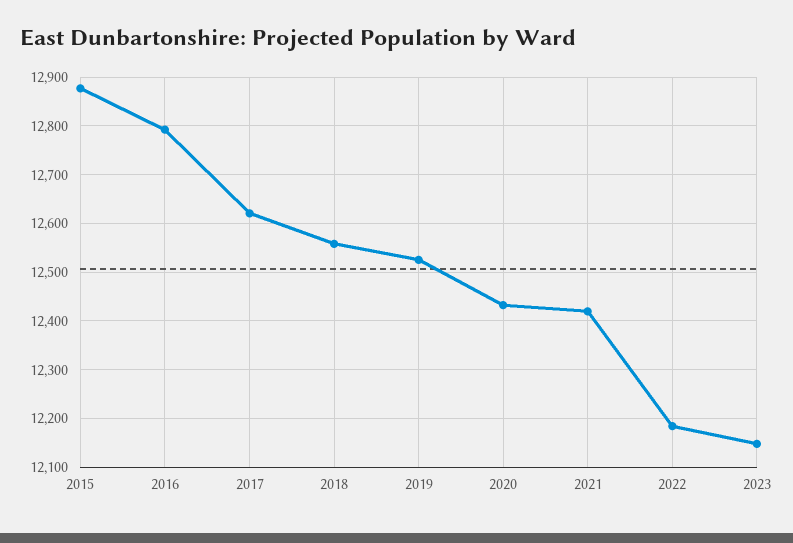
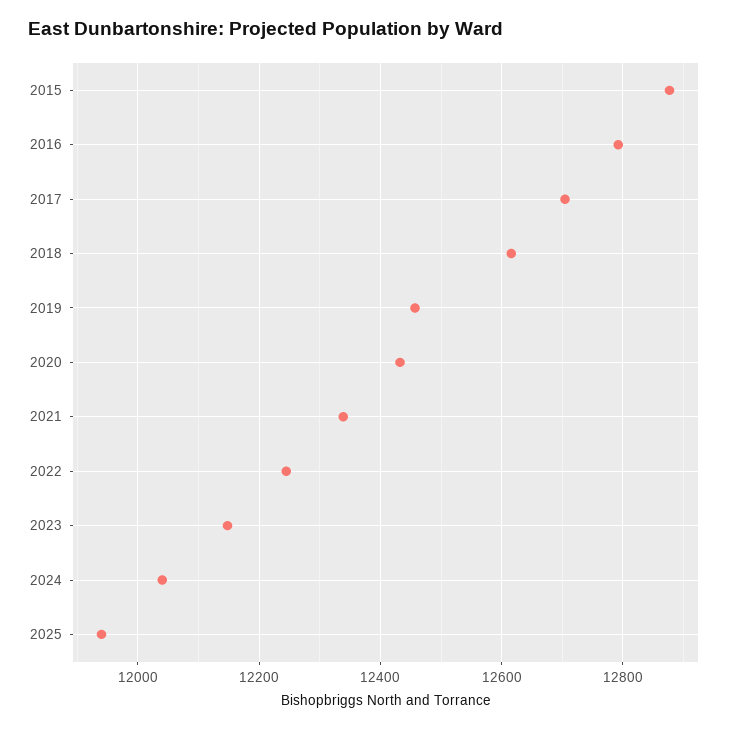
2017: 12620 -> 12700
2018: 12560 -> 12620
2019: 12520 -> 12460
2021: 12420 -> 12340
2022: 12180 -> 12240
2024: none -> 12040
2025: none -> 11940

